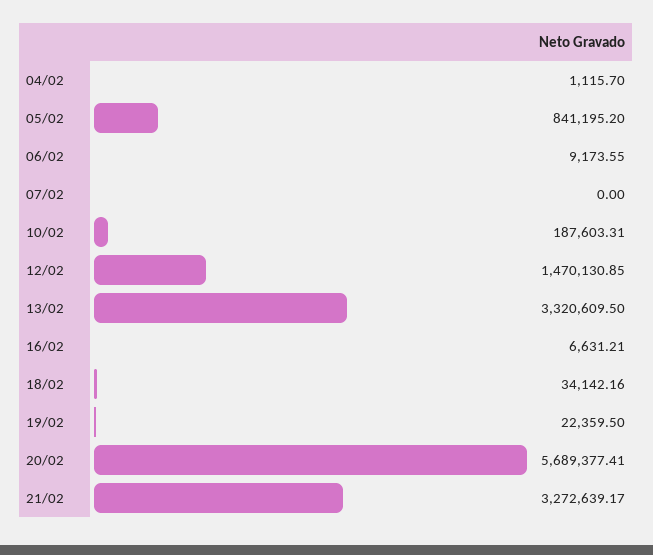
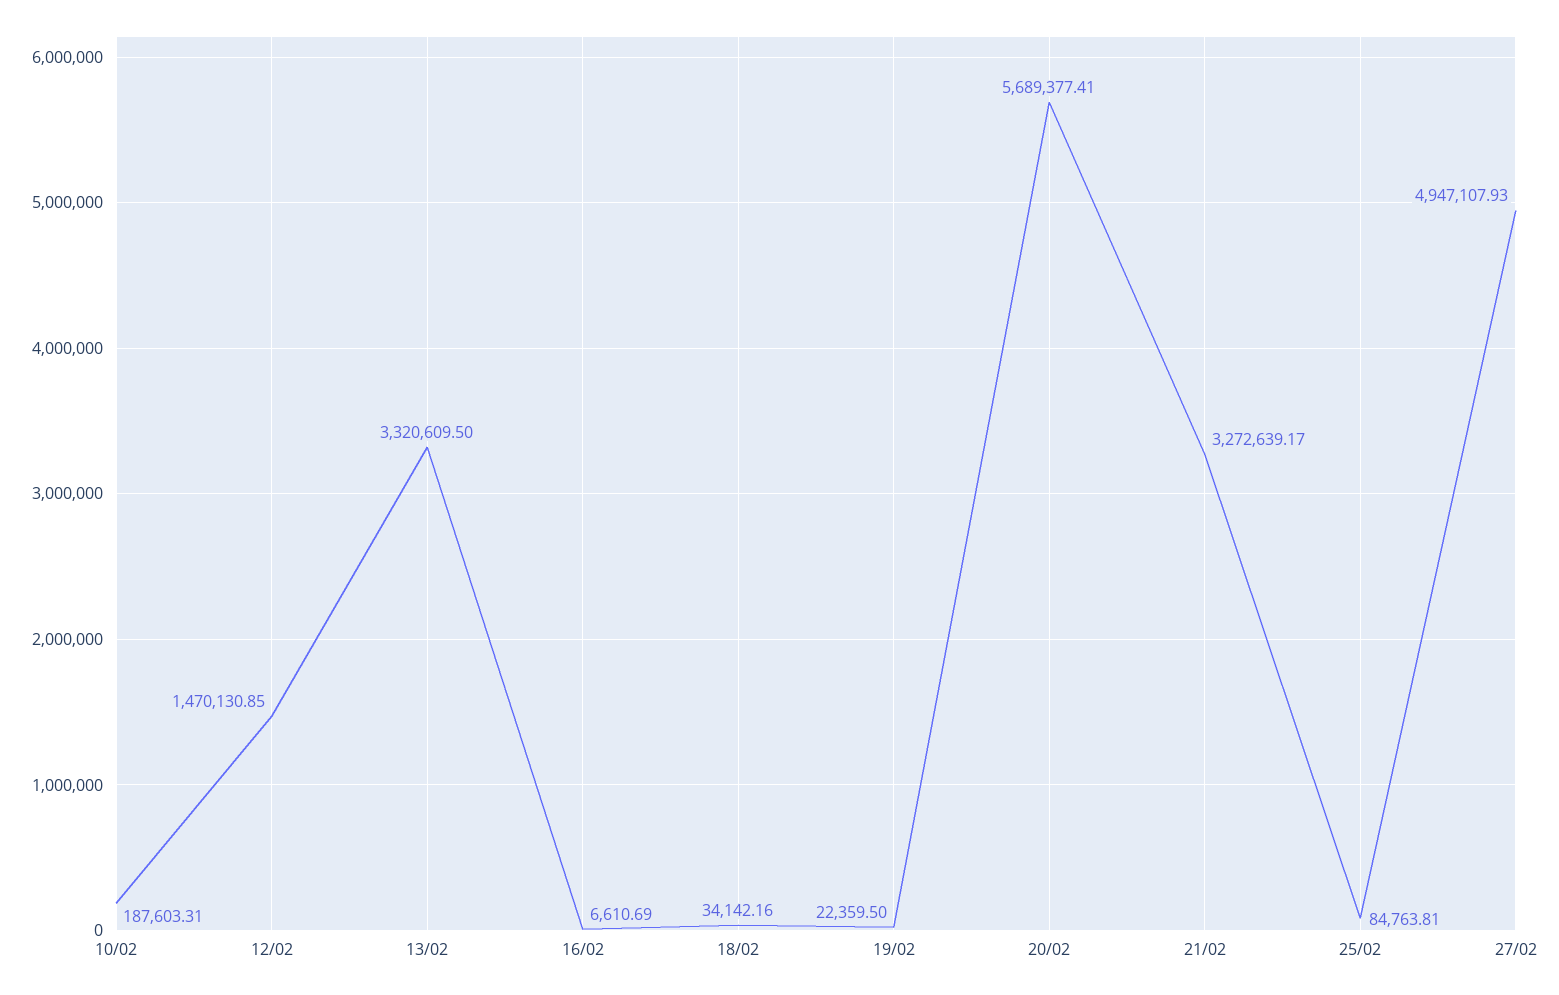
04/02: 1115.7 -> none
05/02: 841195.2 -> none
06/02: 9173.55 -> none
07/02: 0 -> none
16/02: 6631.21 -> 6610.69
25/02: none -> 84763.81
27/02: none -> 4947107.93

